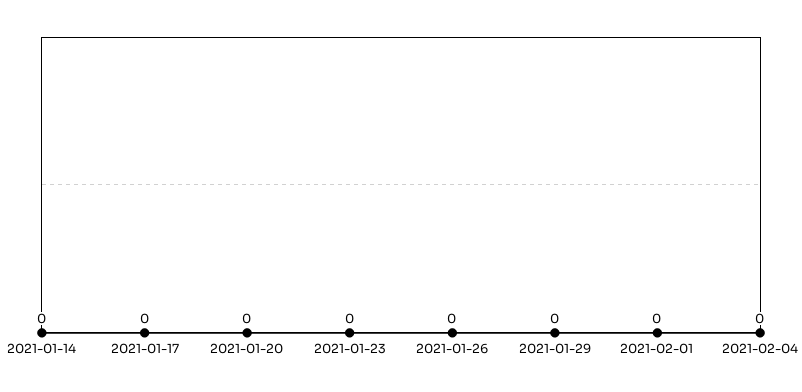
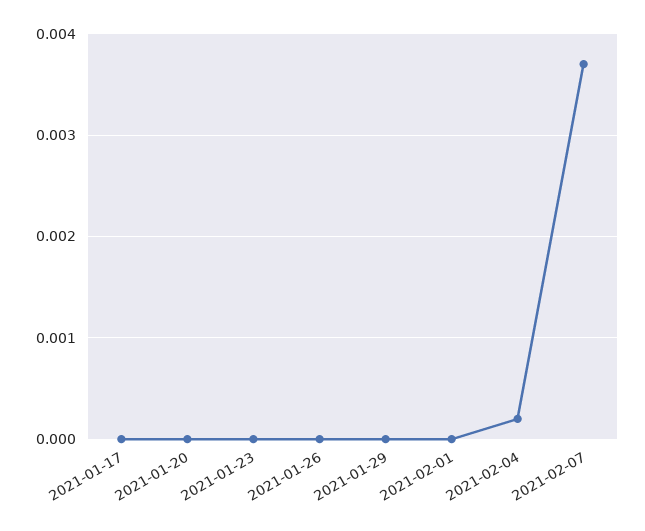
2021-01-14: 0 -> none
2021-02-04: 0 -> 0.0002
2021-02-07: none -> 0.0037

